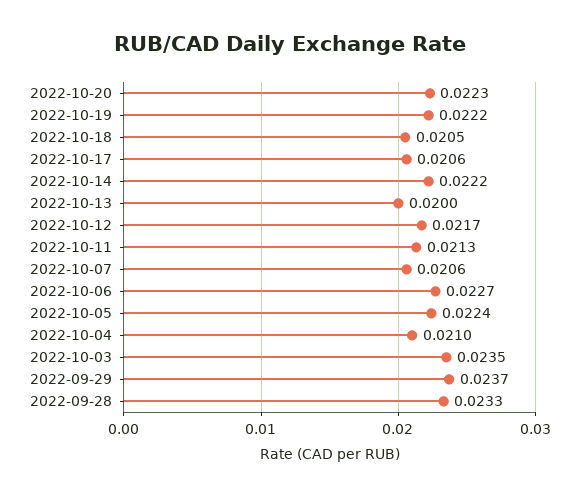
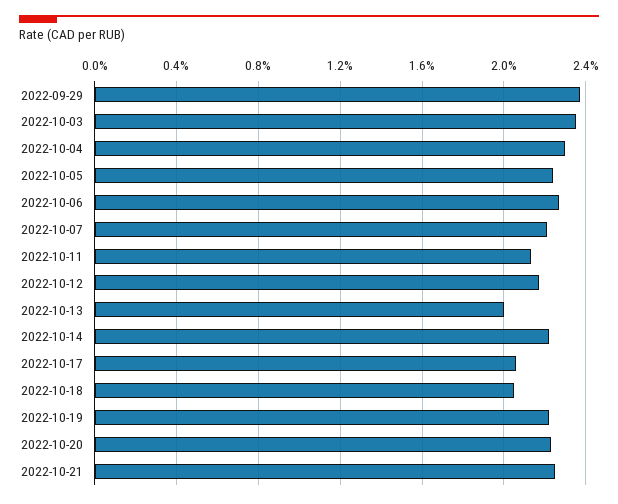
2022-10-07: 0.0206 -> 0.022
2022-10-04: 0.021 -> 0.023
2022-09-28: 0.0233 -> none
2022-10-21: none -> 0.0225

